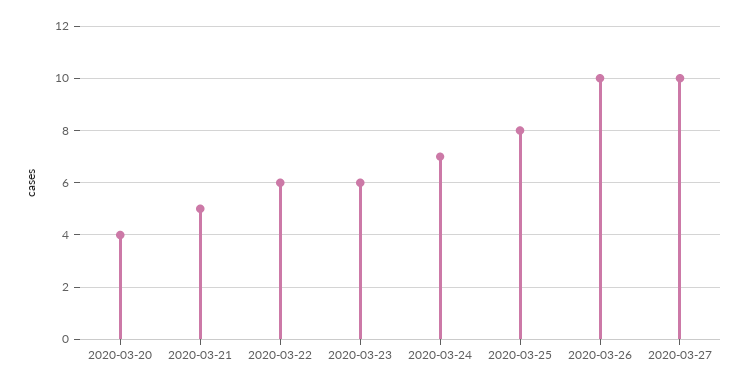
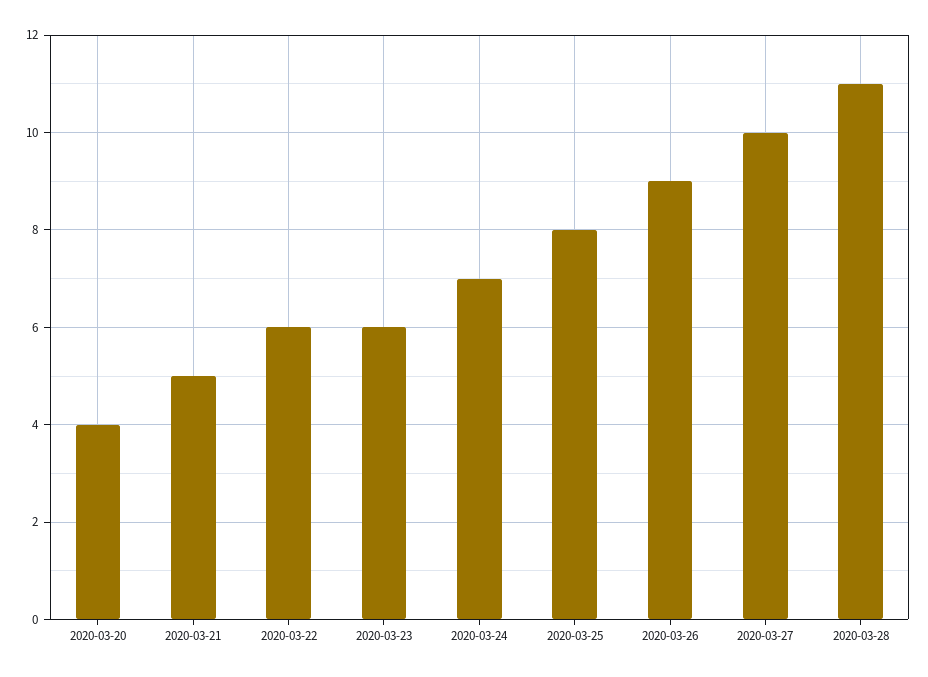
2020-03-26: 10 -> 9
2020-03-28: none -> 11

